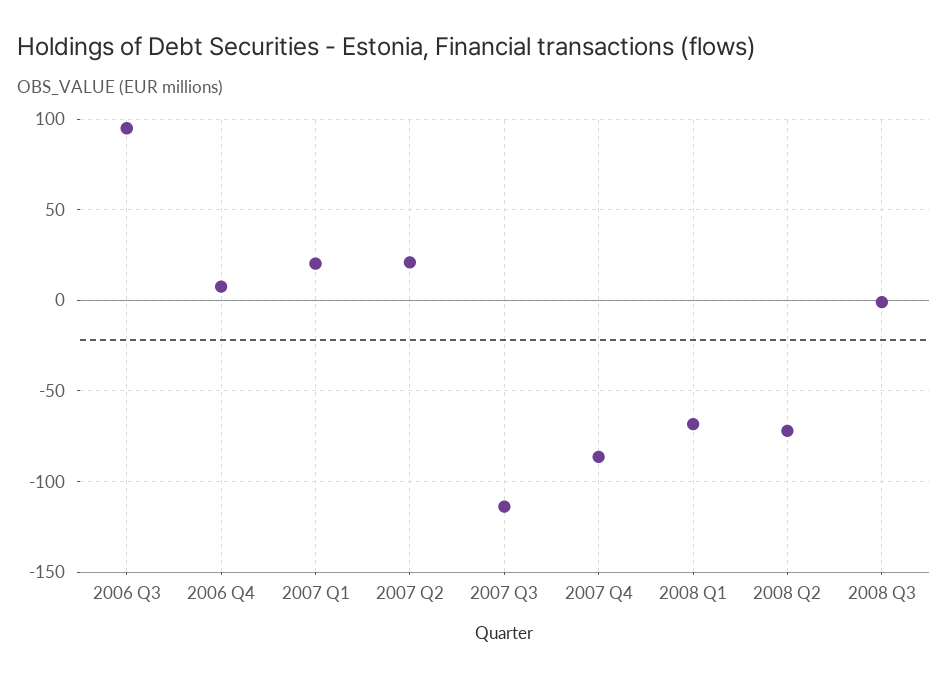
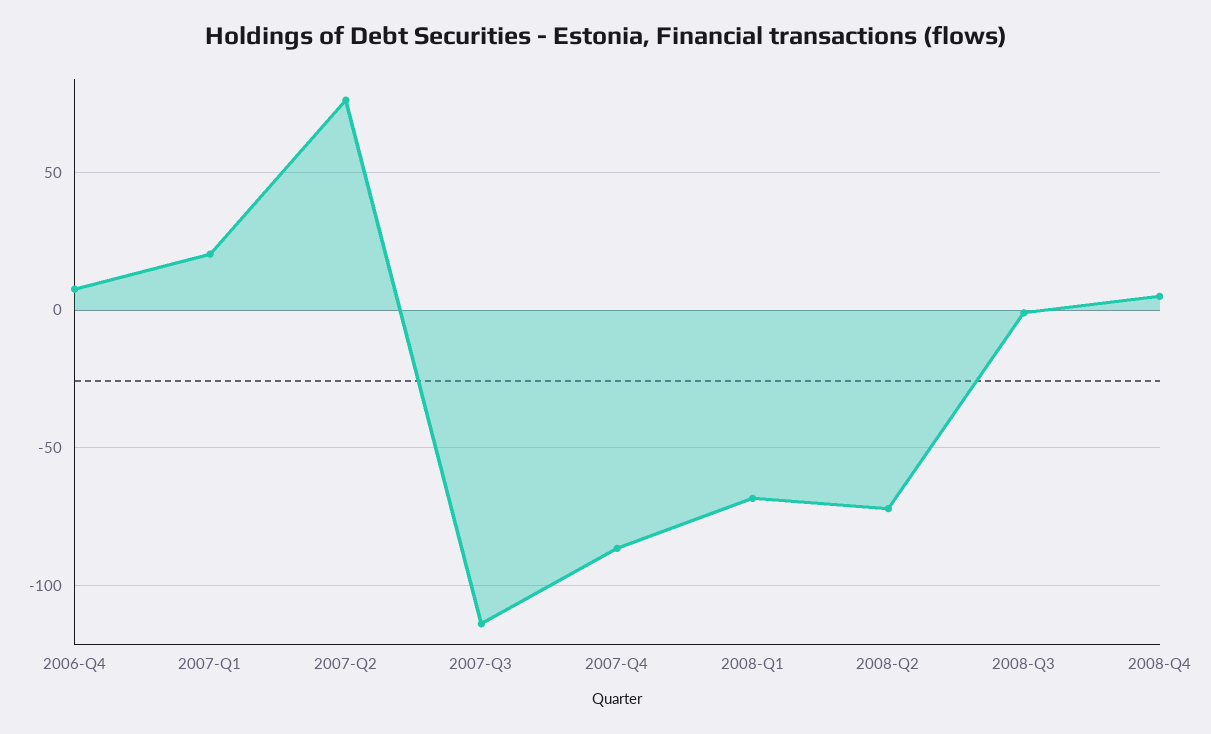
2006 Q3: 95 -> none
2007 Q2: 20 -> 75
2008-Q4: none -> 5

